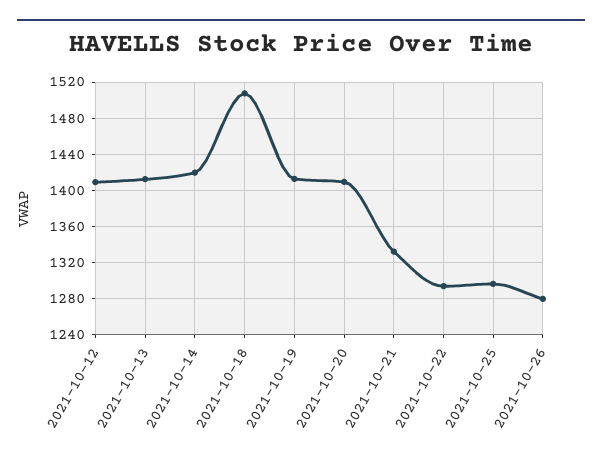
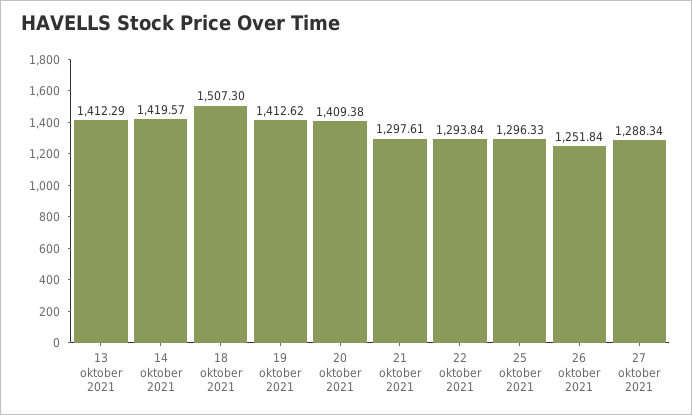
2021-10-12: 1410 -> none
2021-10-21: 1330 -> 1297.61
2021-10-26: 1280 -> 1251.84
27 oktober 2021: none -> 1288.34

